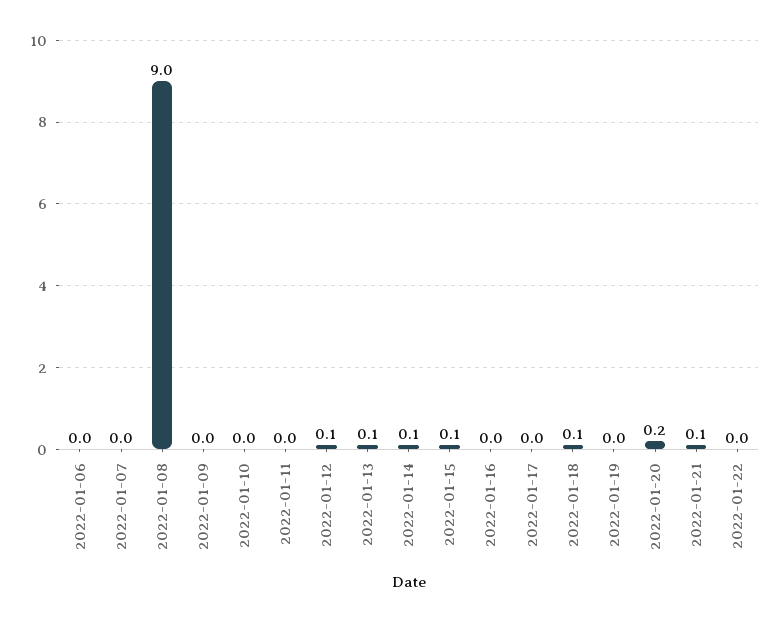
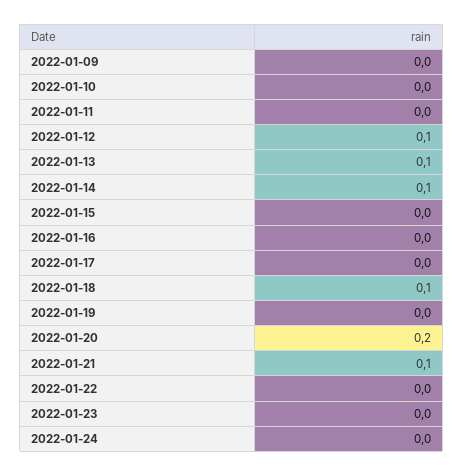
2022-01-06: 0 -> none
2022-01-07: 0 -> none
2022-01-08: 9 -> none
2022-01-15: 0.1 -> 0
2022-01-23: none -> 0
2022-01-24: none -> 0

